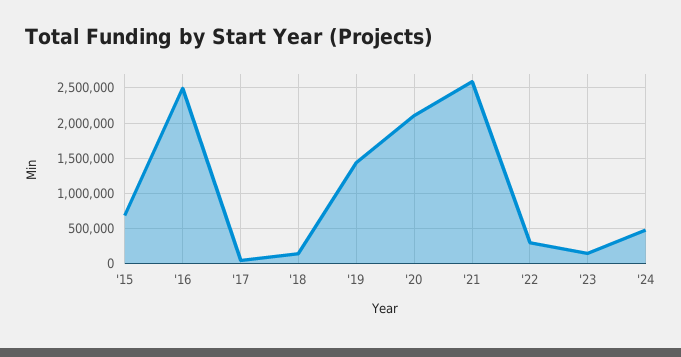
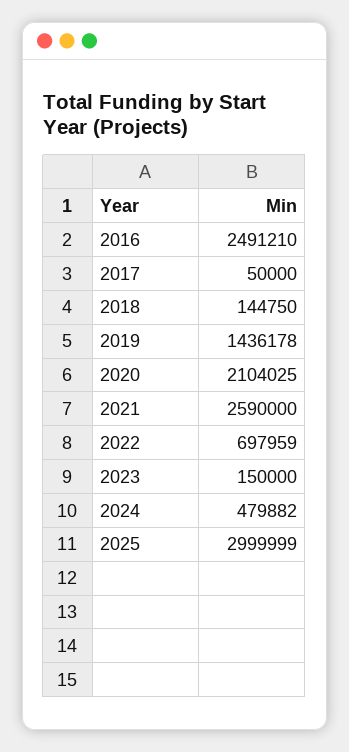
'15: 700000 -> none
'22: 300000 -> 697959
2025: none -> 2999999

